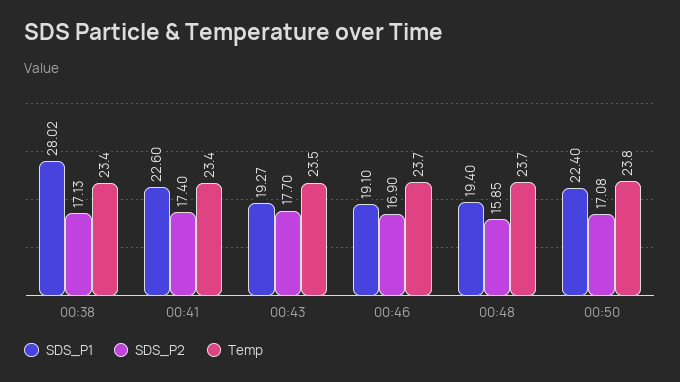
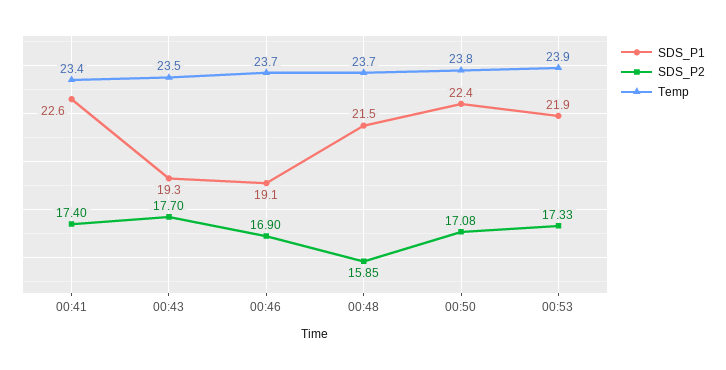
SDS_P1, 00:38: 28.02 -> none
SDS_P2, 00:38: 17.13 -> none
Temp, 00:38: 23.4 -> none
SDS_P1, 00:48: 19.4 -> 21.5
SDS_P1, 00:53: none -> 21.9
SDS_P2, 00:53: none -> 17.33
Temp, 00:53: none -> 23.9

